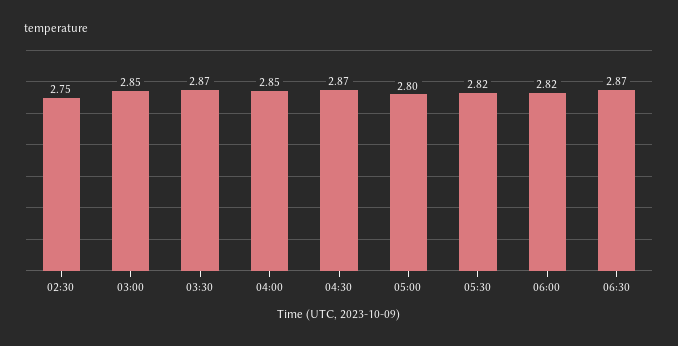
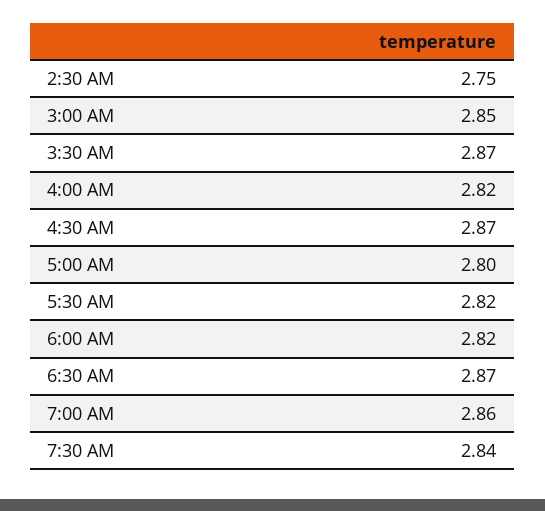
04:00: 2.85 -> 2.82
7:00 AM: none -> 2.86
7:30 AM: none -> 2.84

